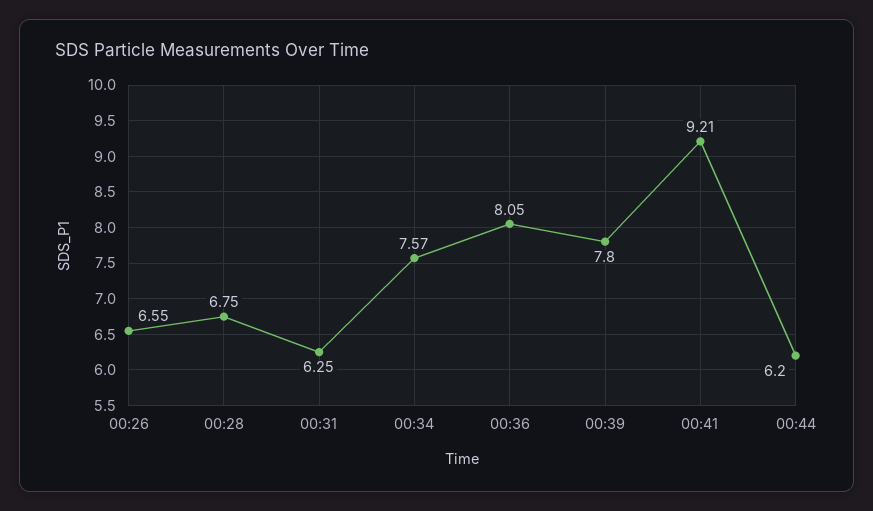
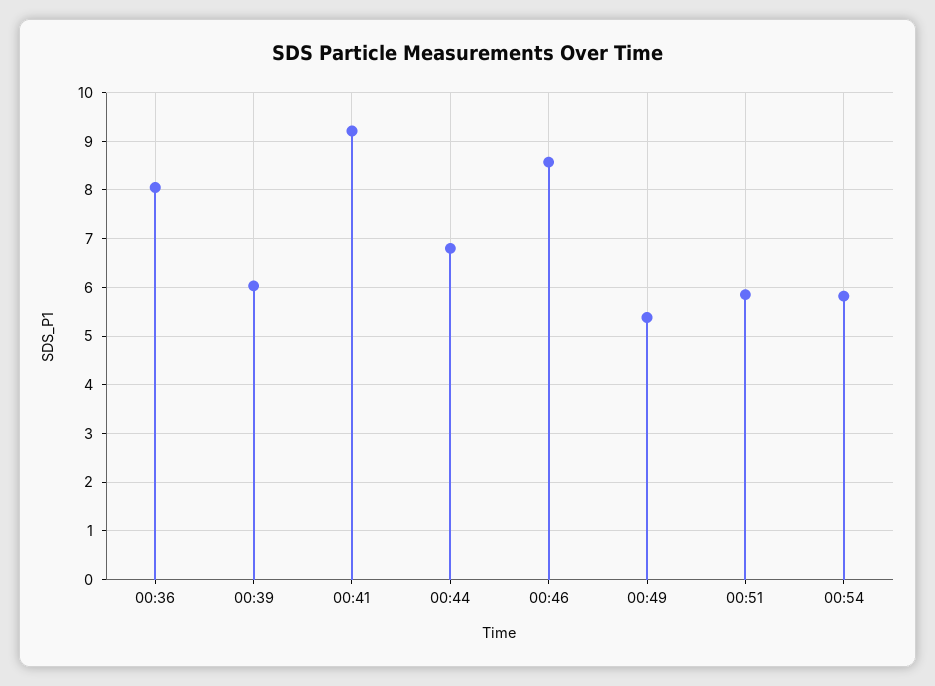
00:26: 6.55 -> none
00:28: 6.75 -> none
00:31: 6.25 -> none
00:34: 7.57 -> none
00:39: 7.8 -> 6
00:44: 6.2 -> 6.8
00:46: none -> 8.6
00:49: none -> 5.4
00:51: none -> 5.8
00:54: none -> 5.8

